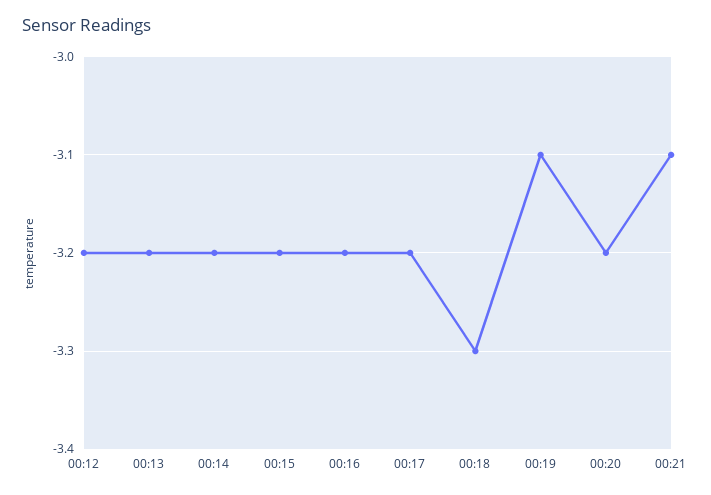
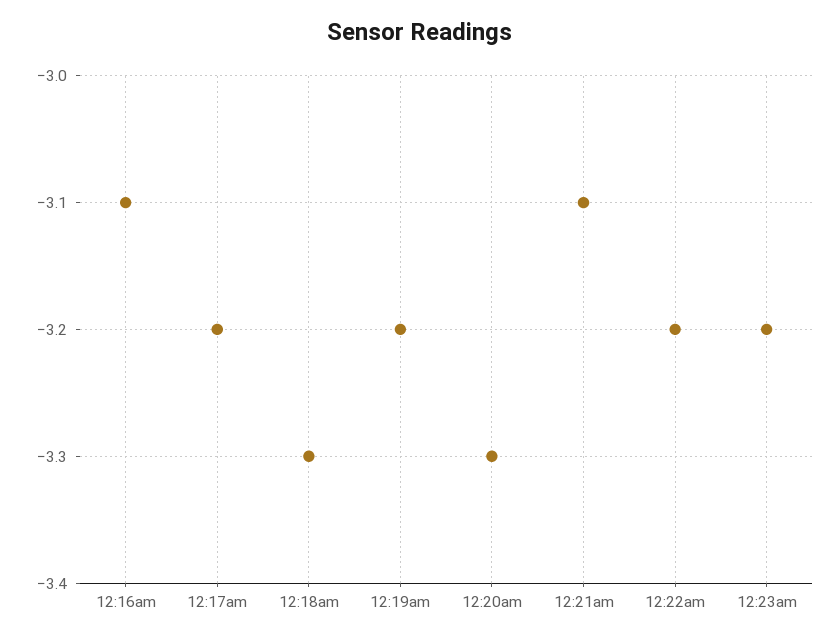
00:12: -3.2 -> none
00:13: -3.2 -> none
00:14: -3.2 -> none
00:15: -3.2 -> none
00:16: -3.2 -> -3.1
00:19: -3.1 -> -3.2
00:20: -3.2 -> -3.3
12:22am: none -> -3.2
12:23am: none -> -3.2

